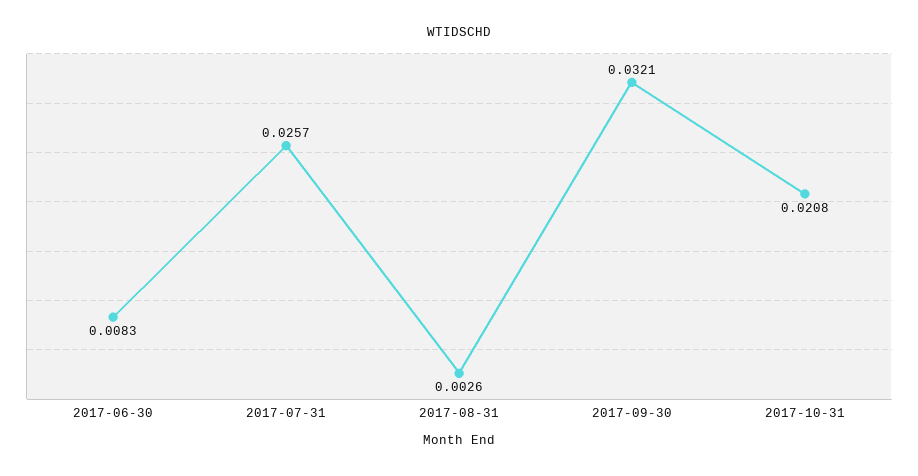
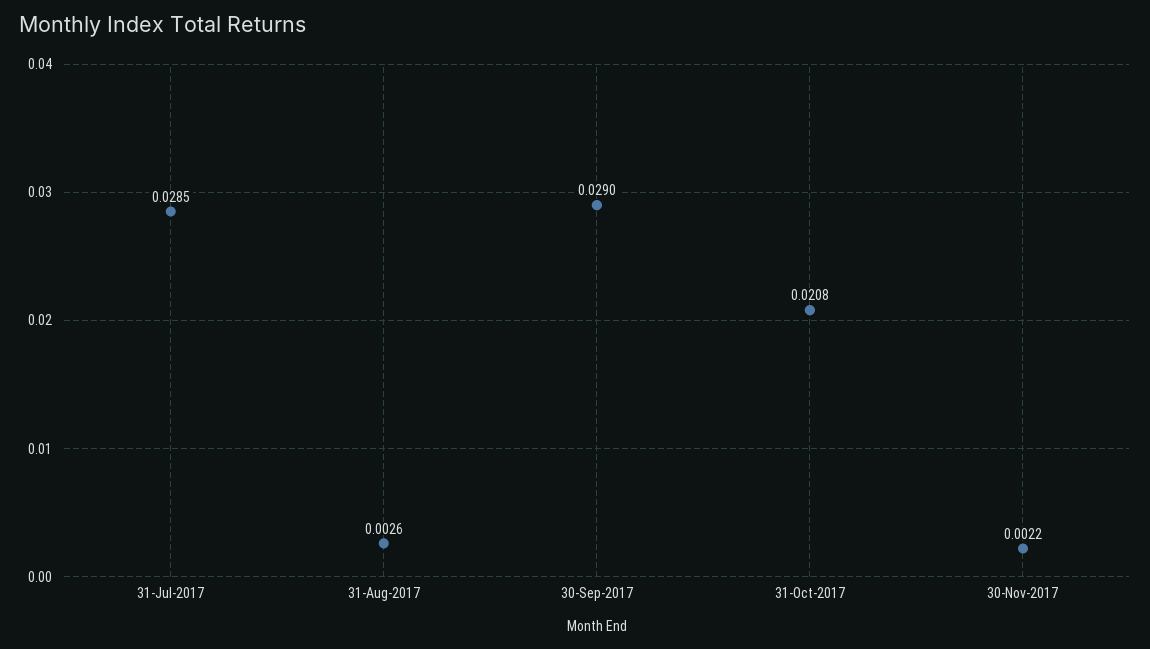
2017-06-30: 0.0083 -> none
2017-07-31: 0.0257 -> 0.0285
2017-09-30: 0.0321 -> 0.029
30-Nov-2017: none -> 0.0022

